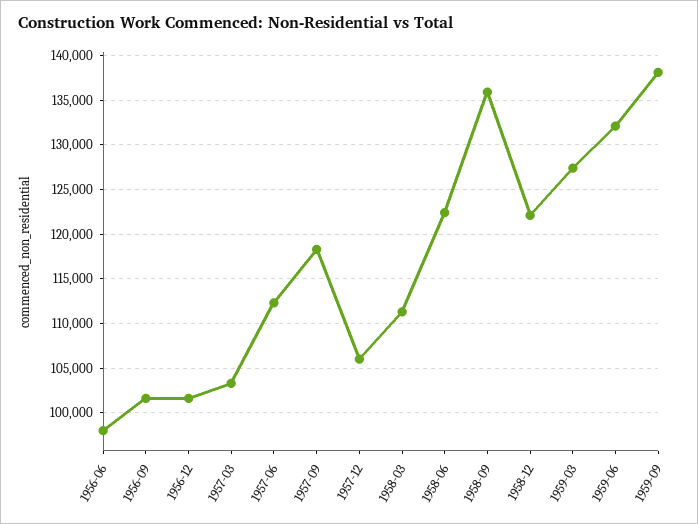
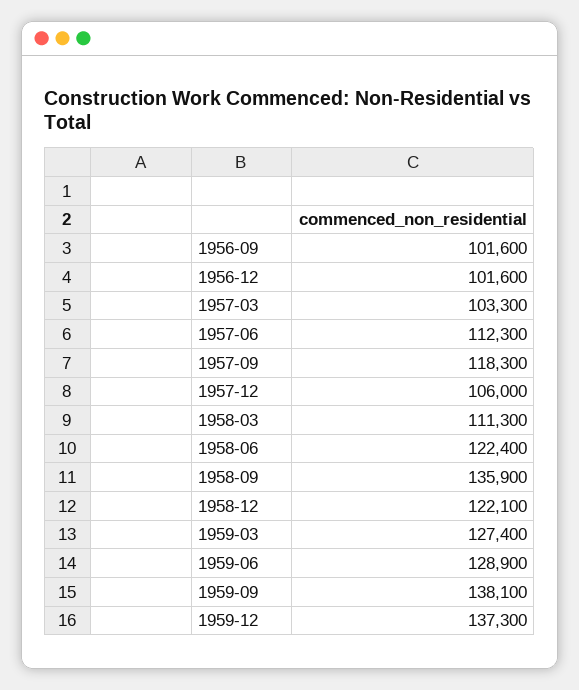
1956-06: 98000 -> none
1959-06: 132000 -> 128900
1959-12: none -> 137300

